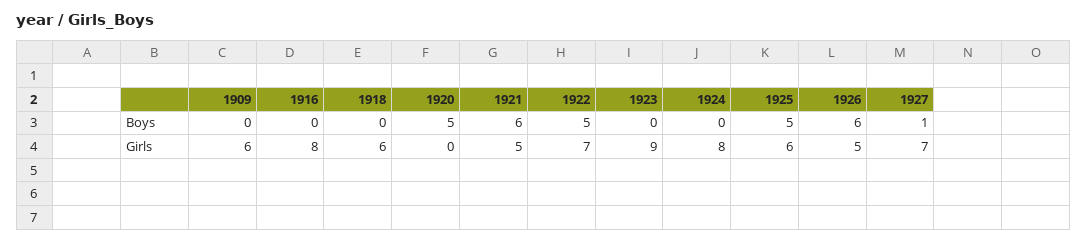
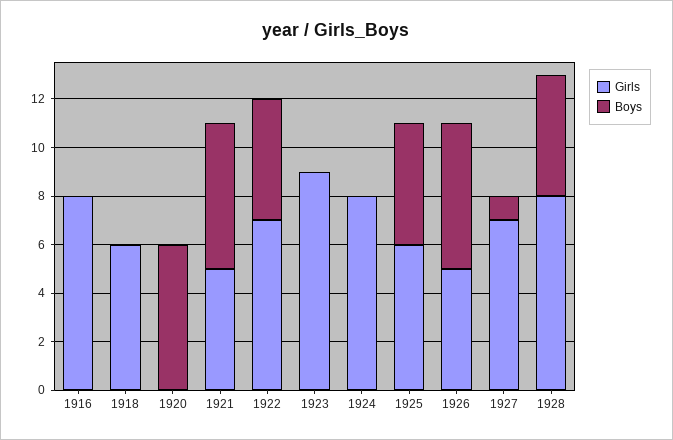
Boys, 1909: 0 -> none
Boys, 1920: 5 -> 6
Girls, 1909: 6 -> none
Girls, 1928: none -> 8
Boys, 1928: none -> 5

